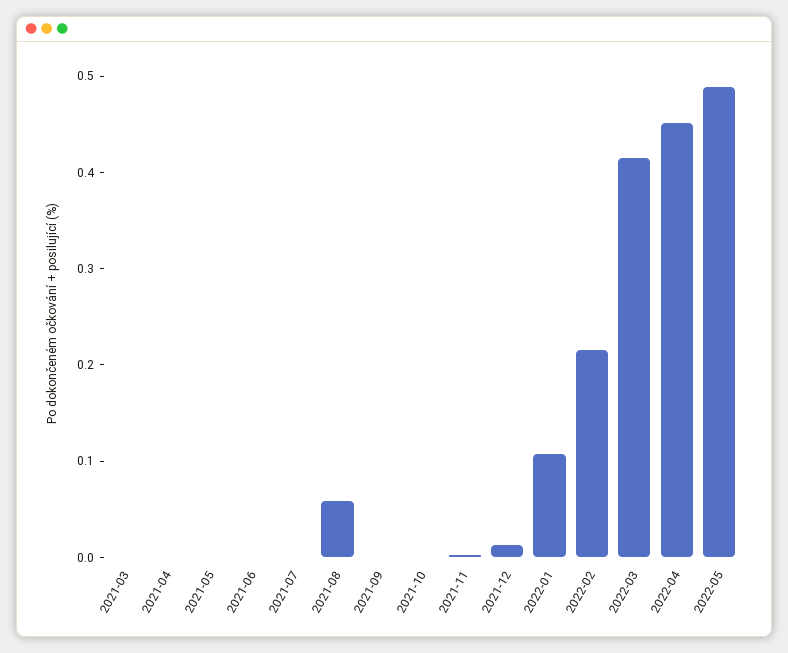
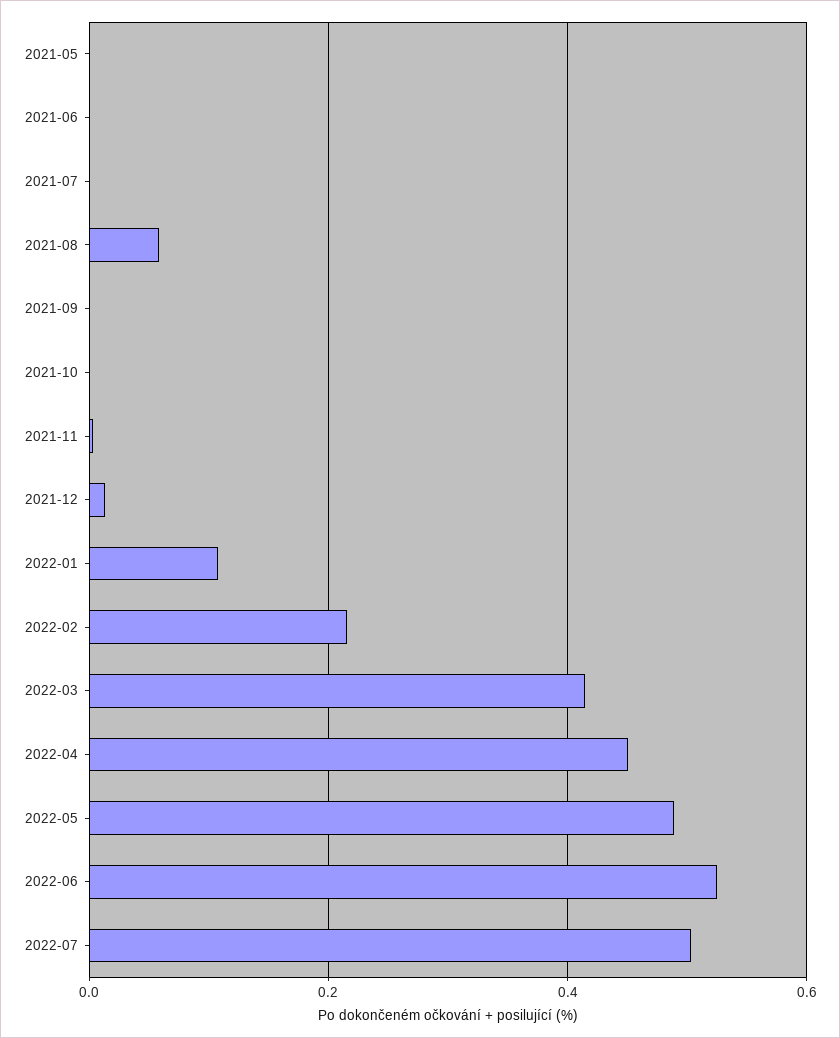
2021-03: 0 -> none
2021-04: 0 -> none
2022-06: none -> 0.52
2022-07: none -> 0.5

